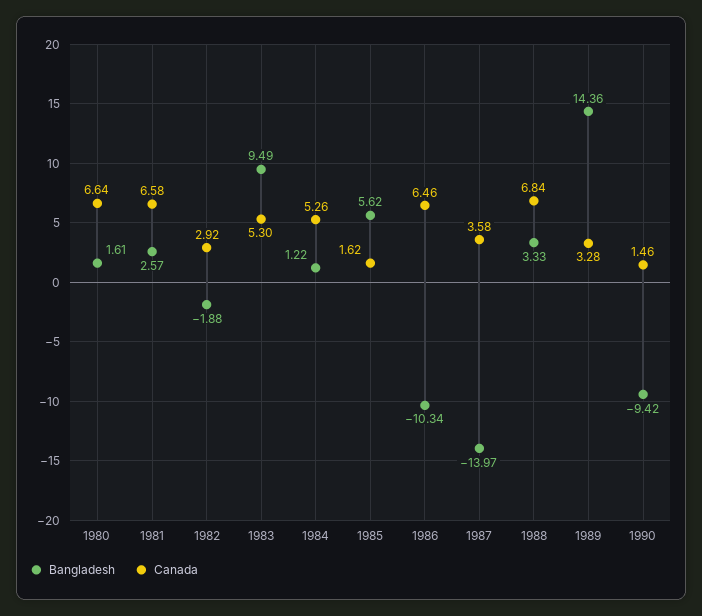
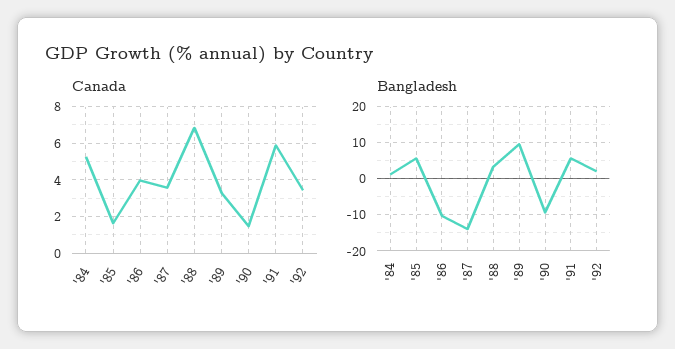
Bangladesh, 1980: 1.61 -> none
Canada, 1980: 6.64 -> none
Bangladesh, 1981: 2.57 -> none
Canada, 1981: 6.58 -> none
Bangladesh, 1982: -1.88 -> none
Canada, 1982: 2.92 -> none
Bangladesh, 1983: 9.49 -> none
Canada, 1983: 5.3 -> none
Canada, 1986: 6.46 -> 4
Bangladesh, 1989: 14.36 -> 10
Canada, '91: none -> 6
Canada, '92: none -> 3.5
Bangladesh, '91: none -> 6
Bangladesh, '92: none -> 2

